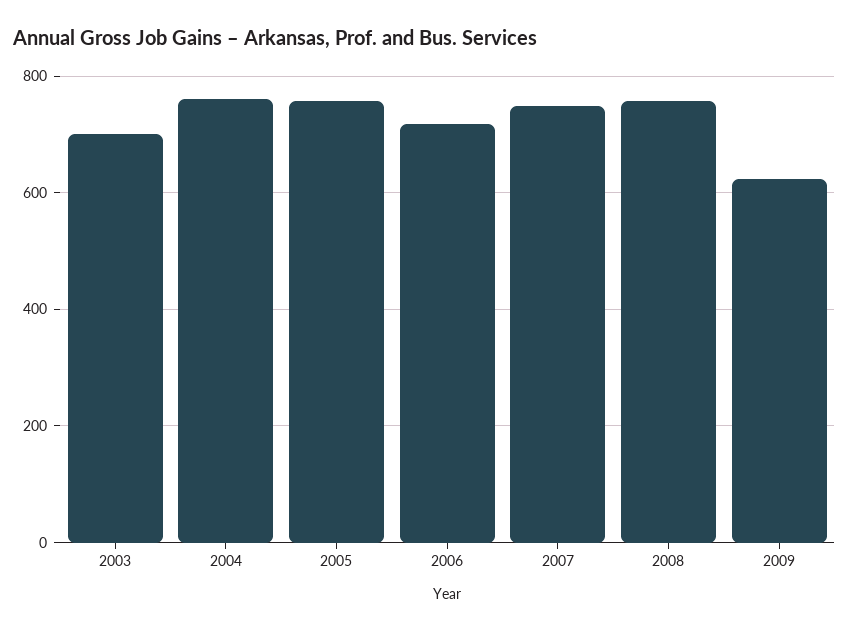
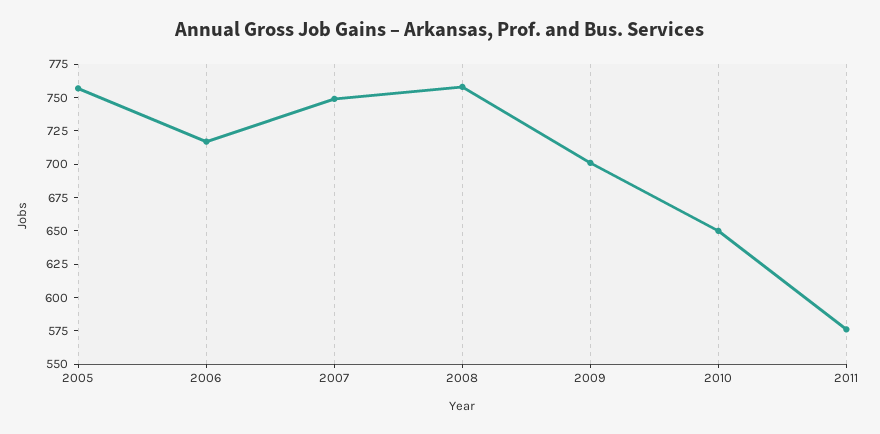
2003: 700 -> none
2004: 760 -> none
2009: 620 -> 700
2010: none -> 650
2011: none -> 575

